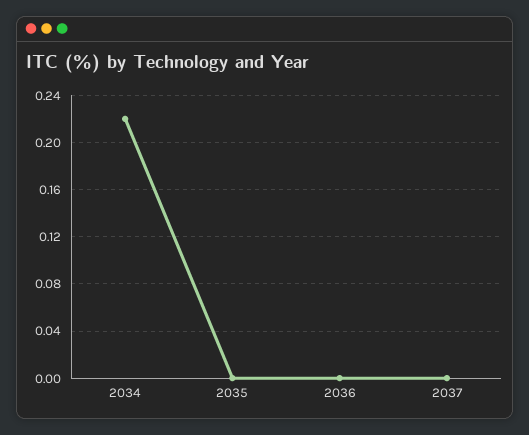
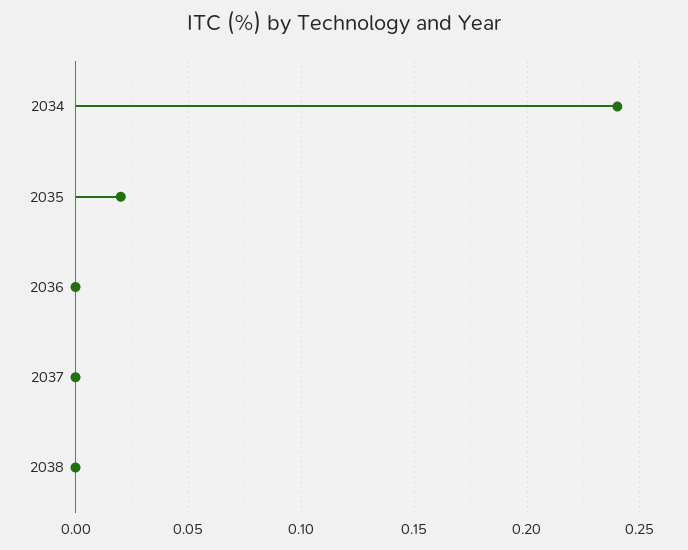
2034: 0.22 -> 0.24
2035: 0 -> 0.02
2038: none -> 0

